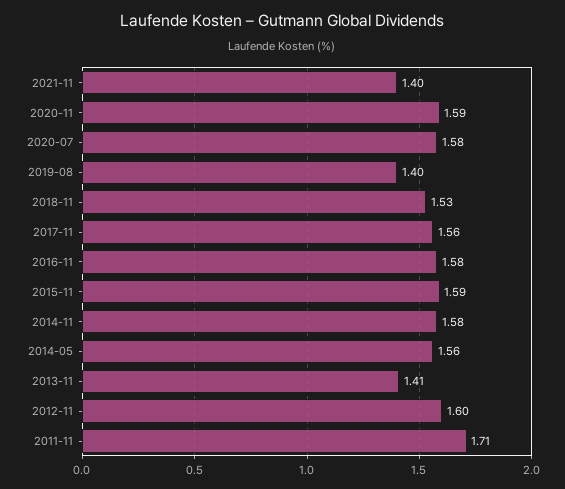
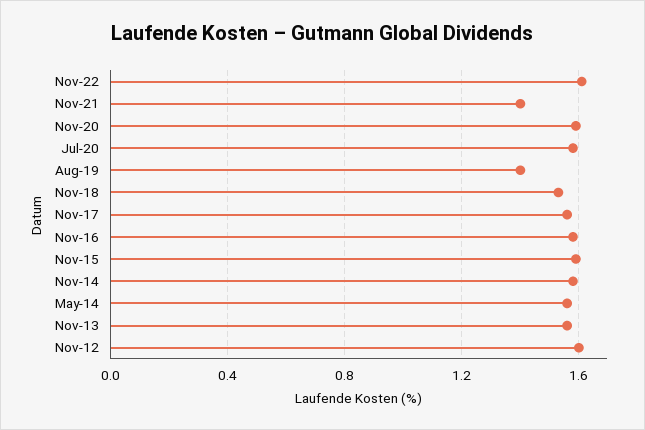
2013-11: 1.41 -> 1.55
2011-11: 1.71 -> none
Nov-22: none -> 1.6

